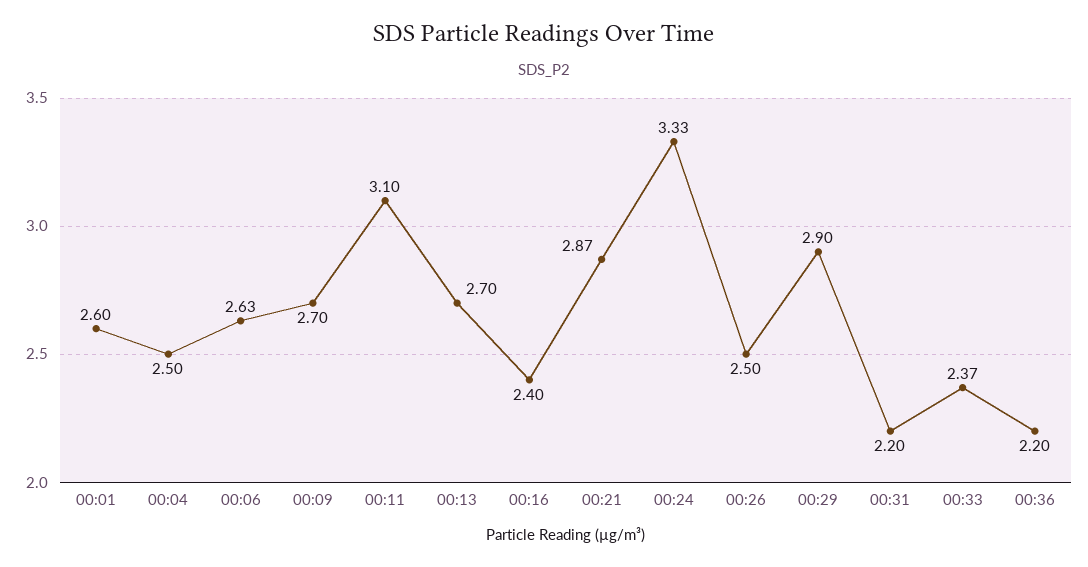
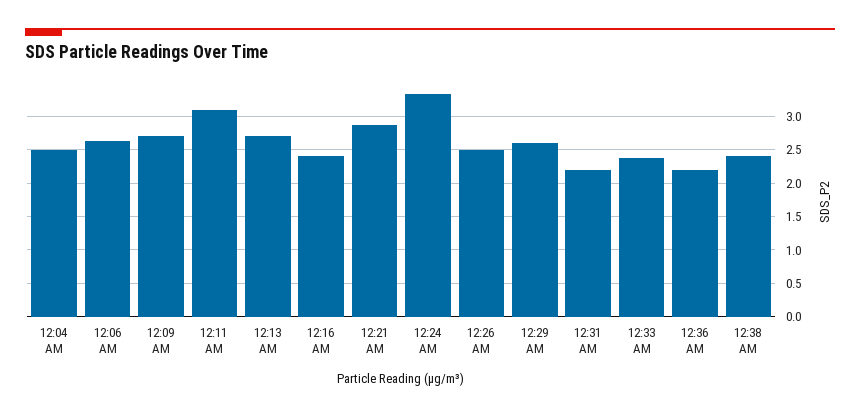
00:01: 2.6 -> none
00:29: 2.9 -> 2.6
12:38 AM: none -> 2.4

